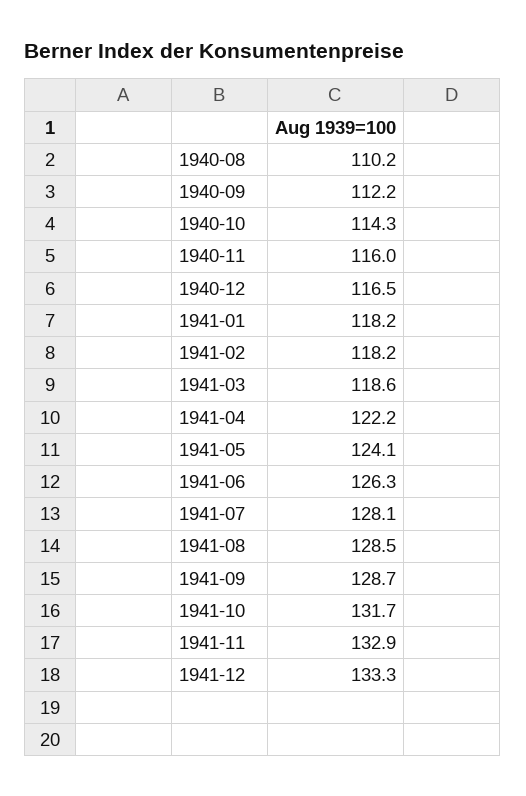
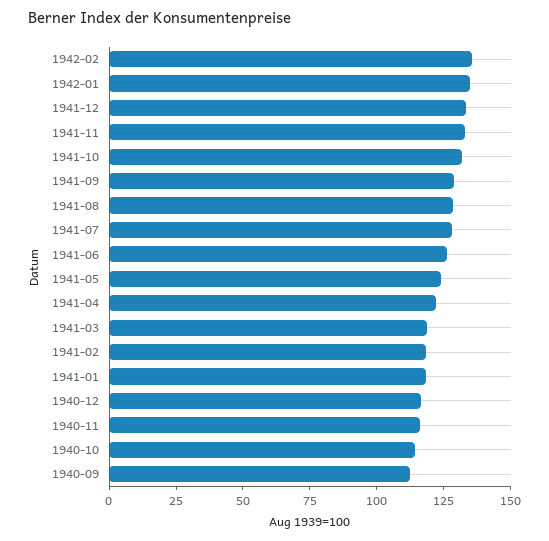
1940-08: 110.2 -> none
1942-02: none -> 135
1942-01: none -> 135

